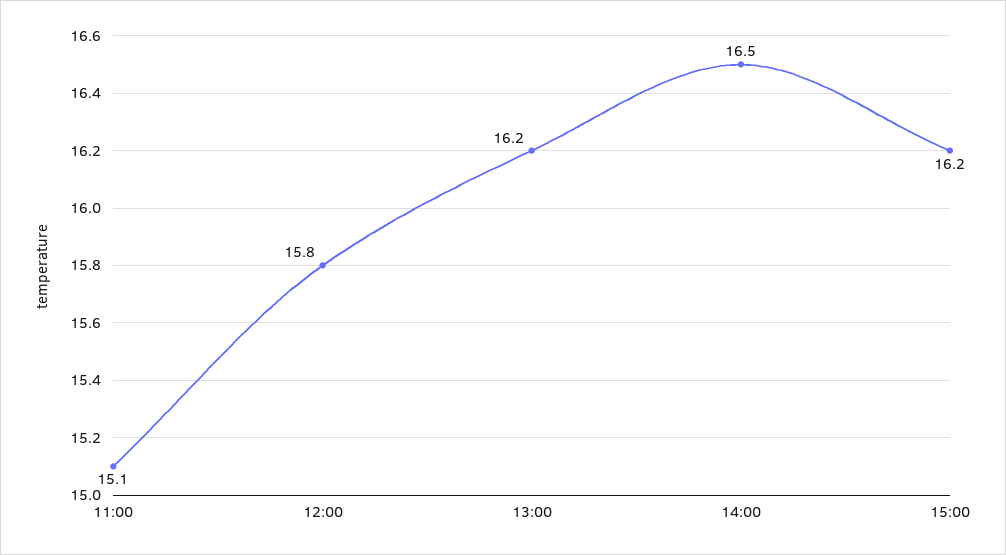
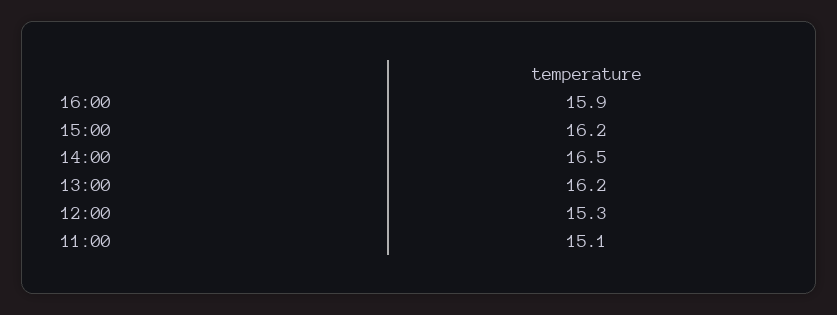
12:00: 15.8 -> 15.3
16:00: none -> 15.9

